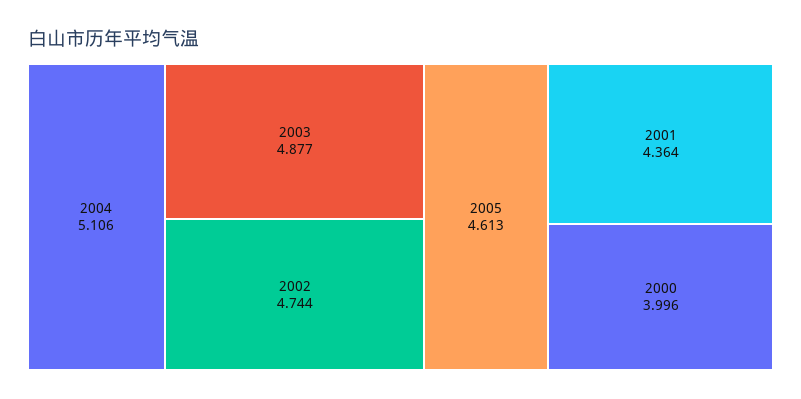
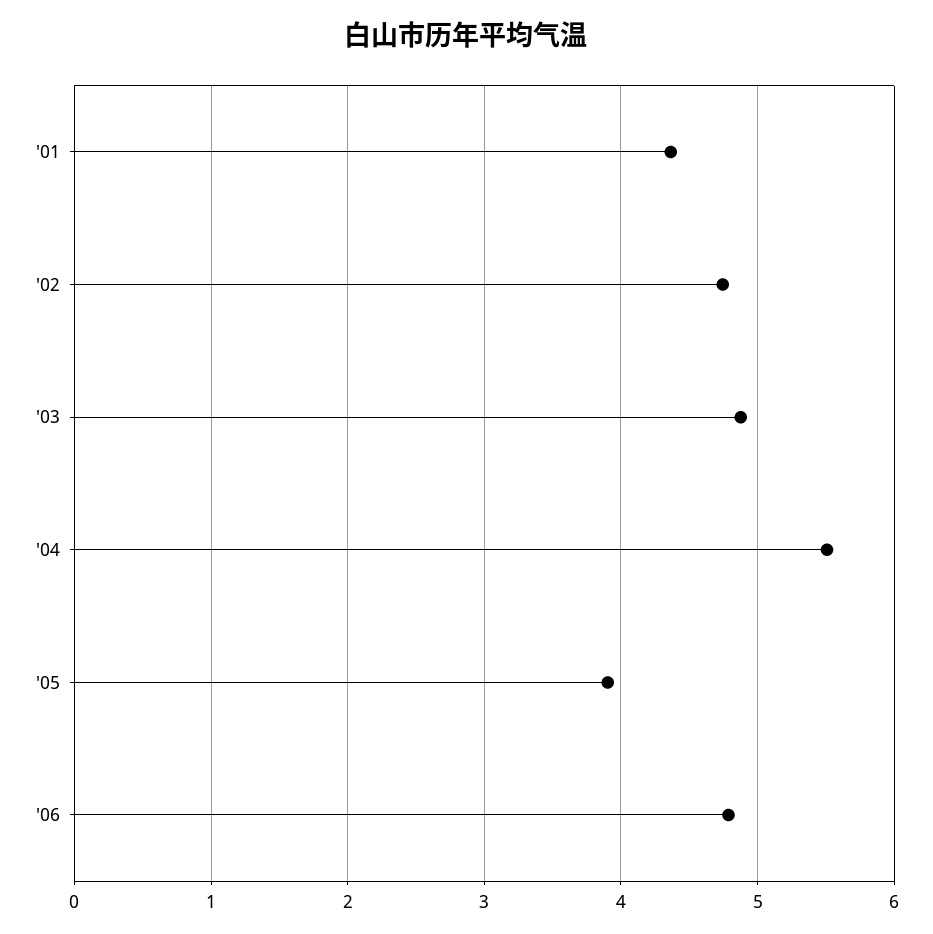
2004: 5.106 -> 5.5
2005: 4.613 -> 3.9
2000: 3.996 -> none
'06: none -> 4.8

